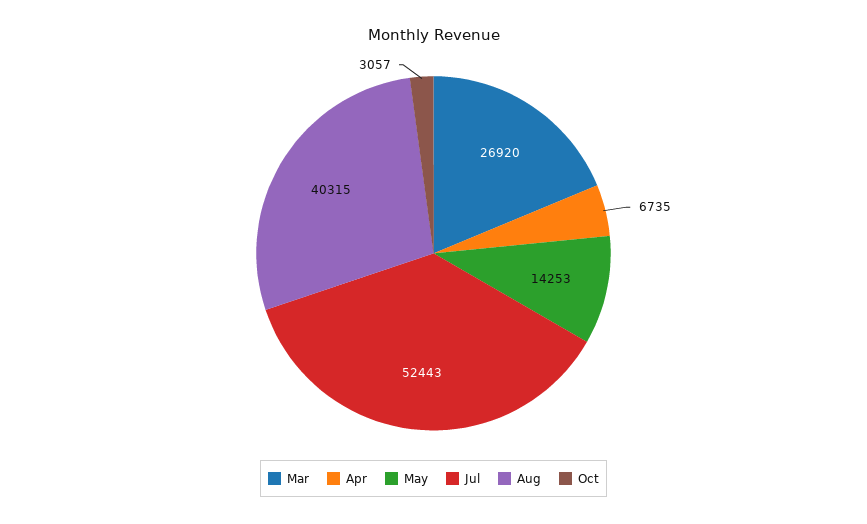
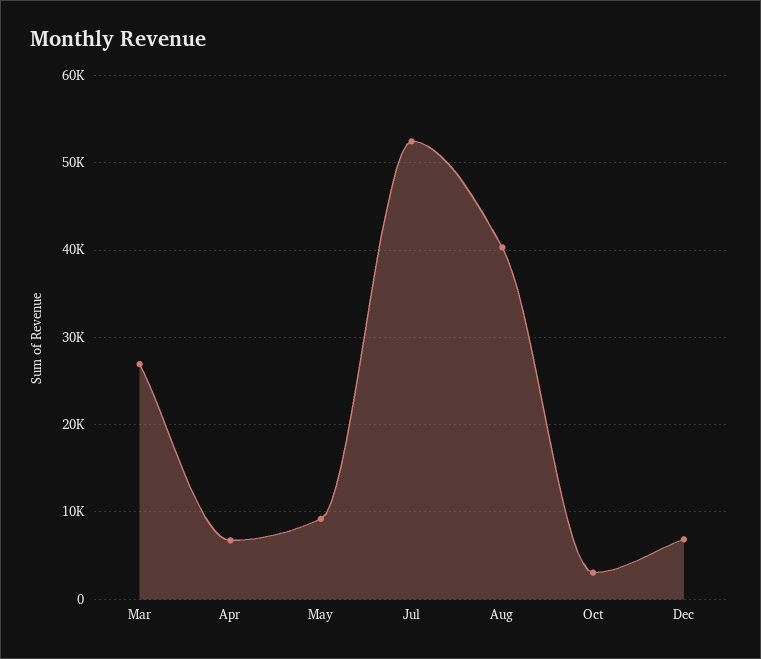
May: 14253 -> 9000
Dec: none -> 7000

